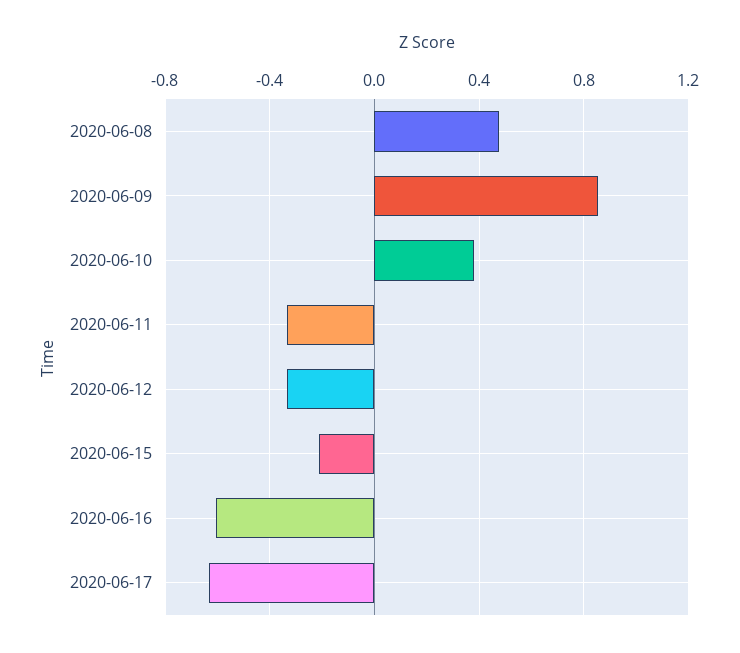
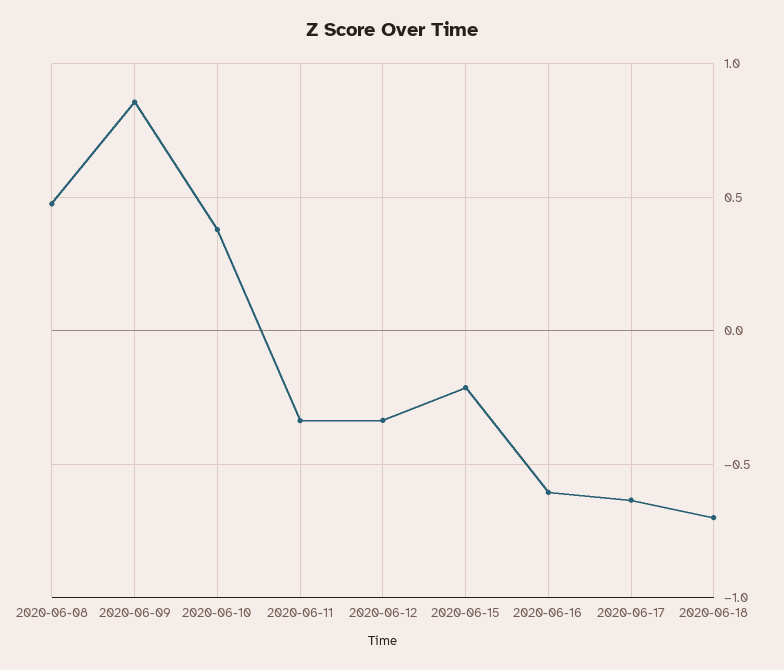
2020-06-18: none -> -0.7

